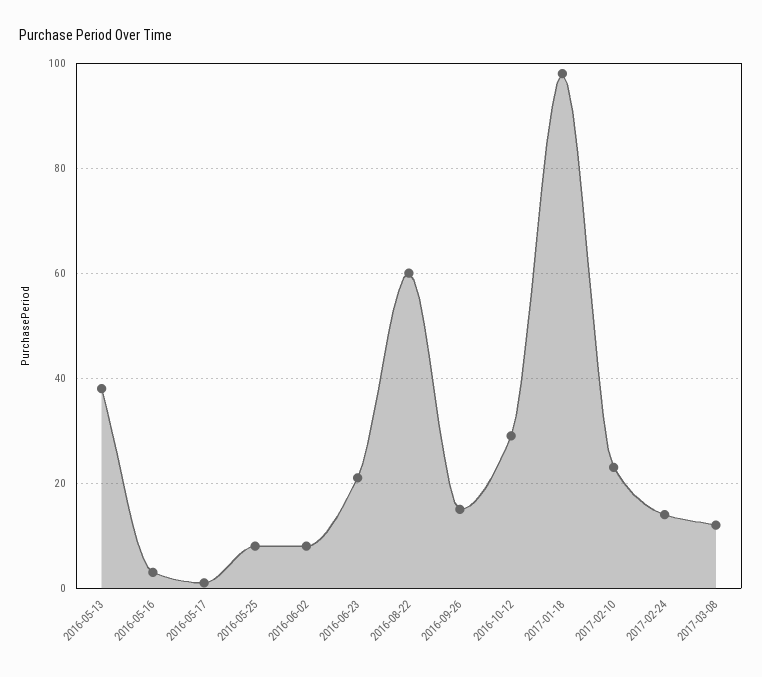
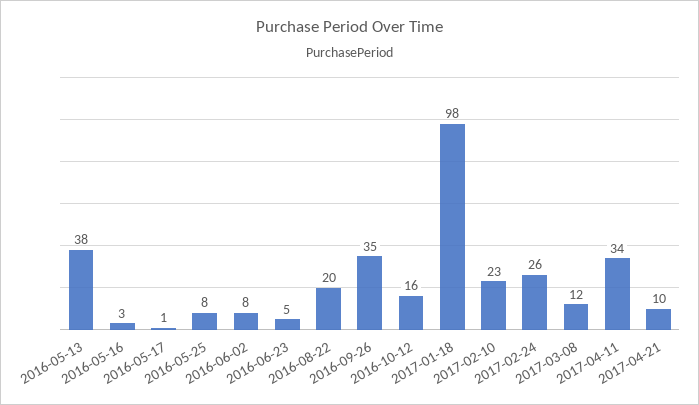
2016-06-23: 20 -> 5
2016-08-22: 60 -> 20
2016-09-26: 15 -> 35
2016-10-12: 30 -> 16
2017-02-24: 15 -> 26
2017-04-11: none -> 34
2017-04-21: none -> 10

